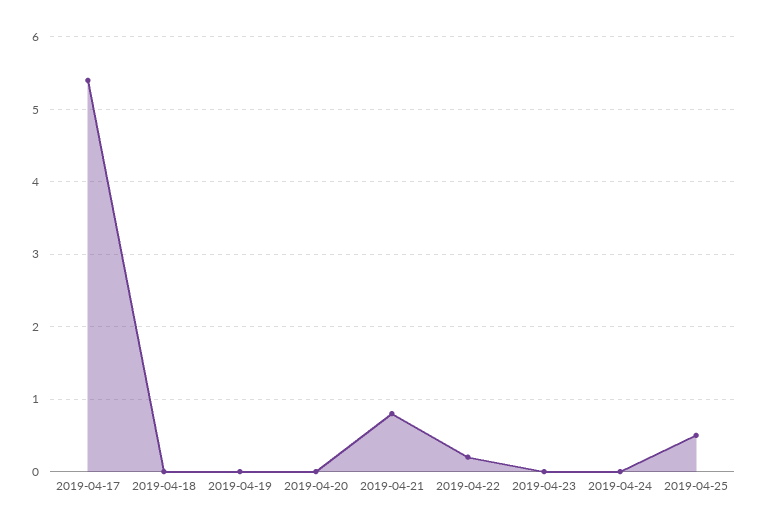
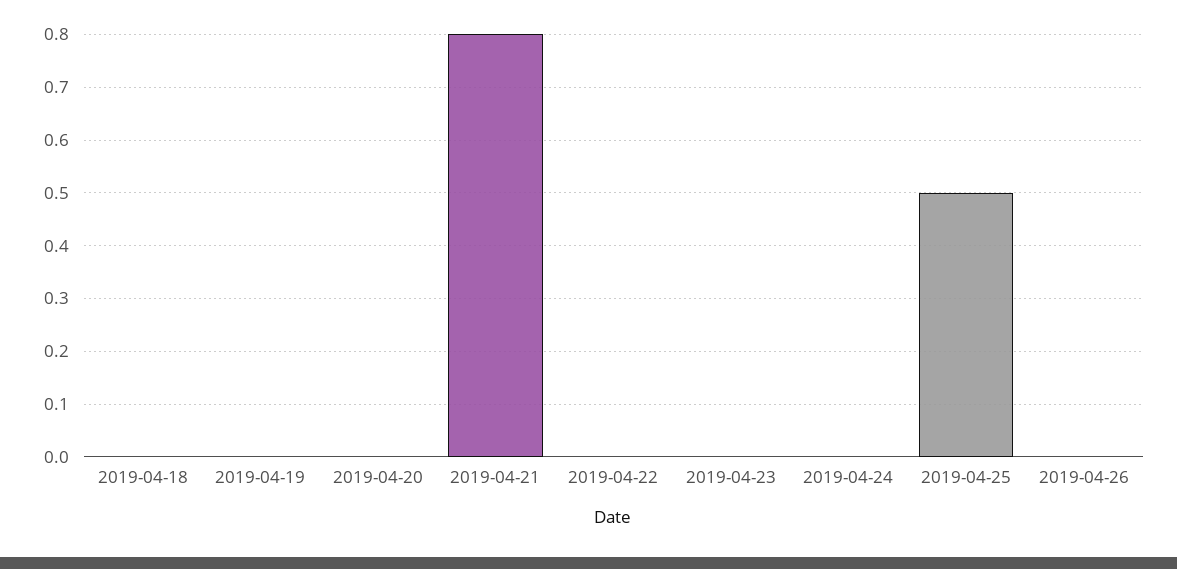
2019-04-17: 5.4 -> none
2019-04-22: 0.2 -> 0
2019-04-26: none -> 0

